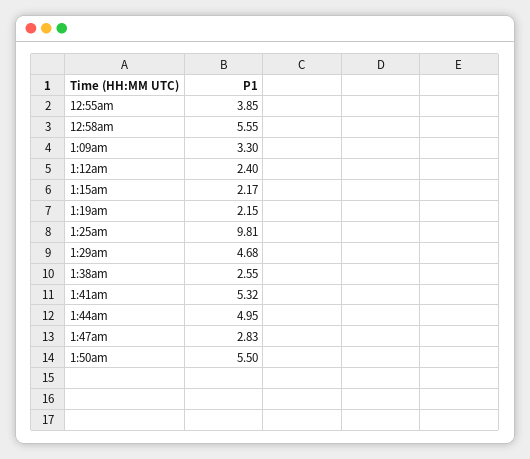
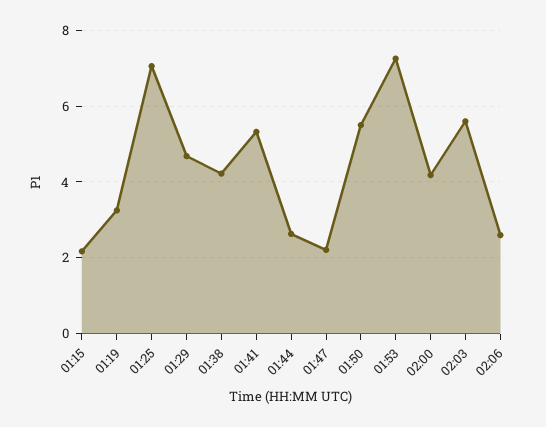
12:55am: 3.85 -> none
12:58am: 5.55 -> none
1:09am: 3.3 -> none
1:12am: 2.4 -> none
1:19am: 2.15 -> 3.2
1:25am: 9.81 -> 7
1:38am: 2.55 -> 4.2
1:44am: 4.95 -> 2.6
1:47am: 2.83 -> 2.2
01:53: none -> 7.2
02:00: none -> 4.2
02:03: none -> 5.6
02:06: none -> 2.6

